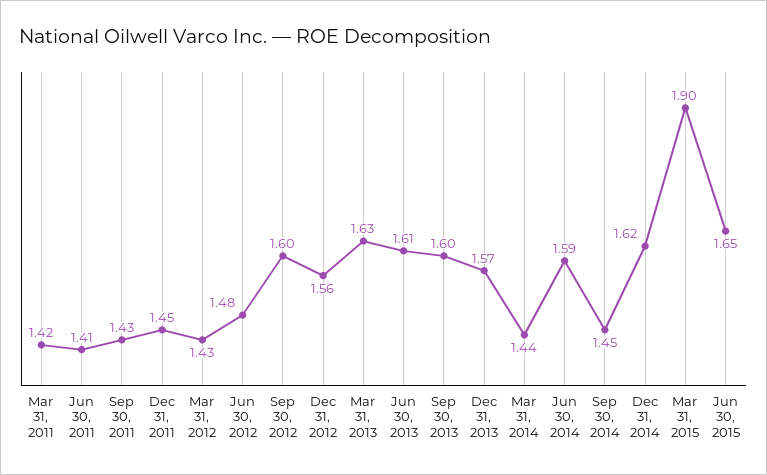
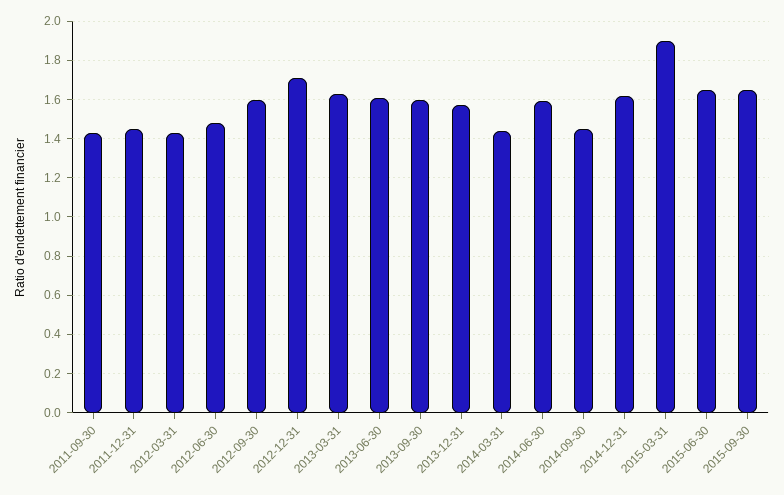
Mar 31, 2011: 1.42 -> none
Jun 30, 2011: 1.41 -> none
Dec 31, 2012: 1.56 -> 1.7
2015-09-30: none -> 1.65

